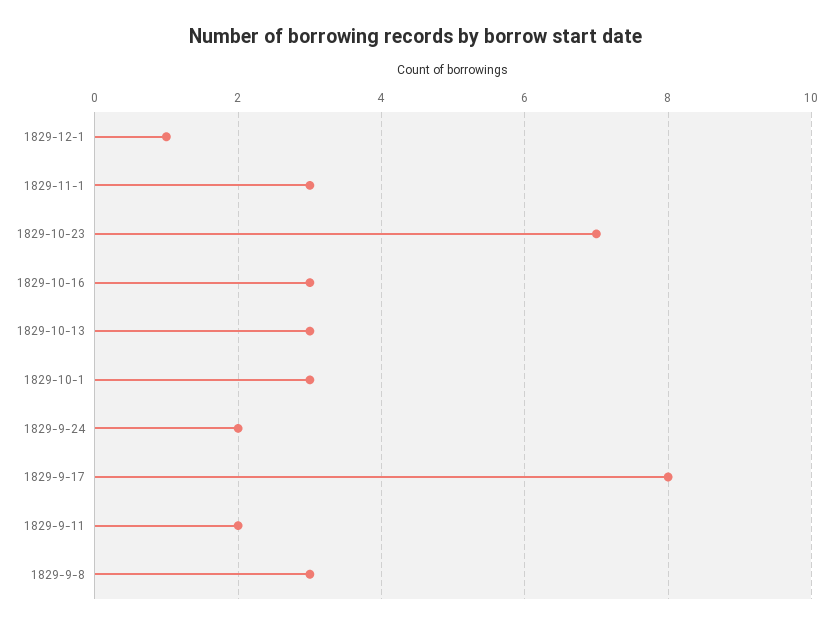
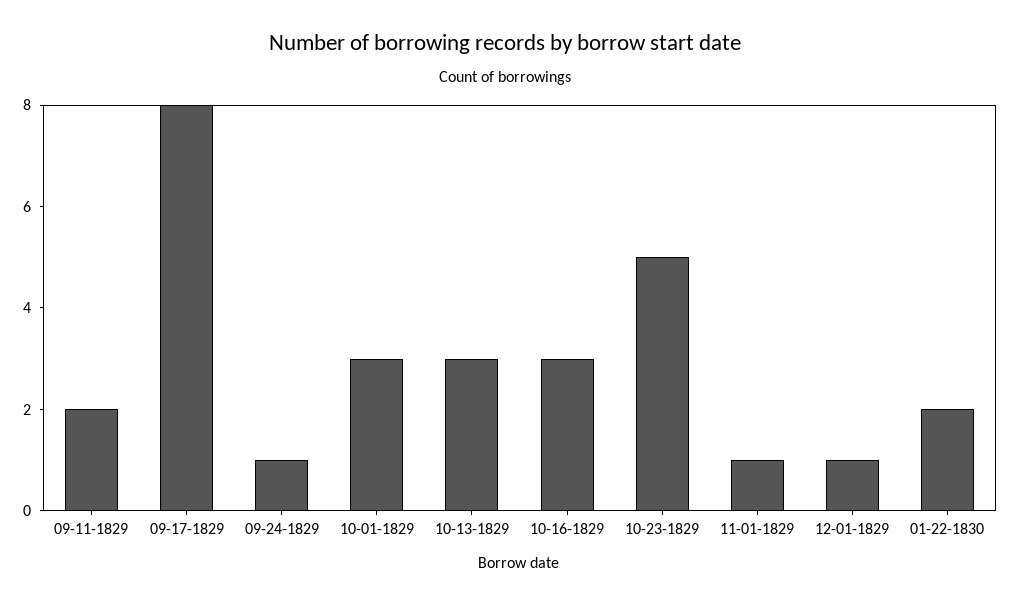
1829-11-1: 3 -> 1
1829-10-23: 7 -> 5
1829-9-24: 2 -> 1
1829-9-8: 3 -> none
01-22-1830: none -> 2

